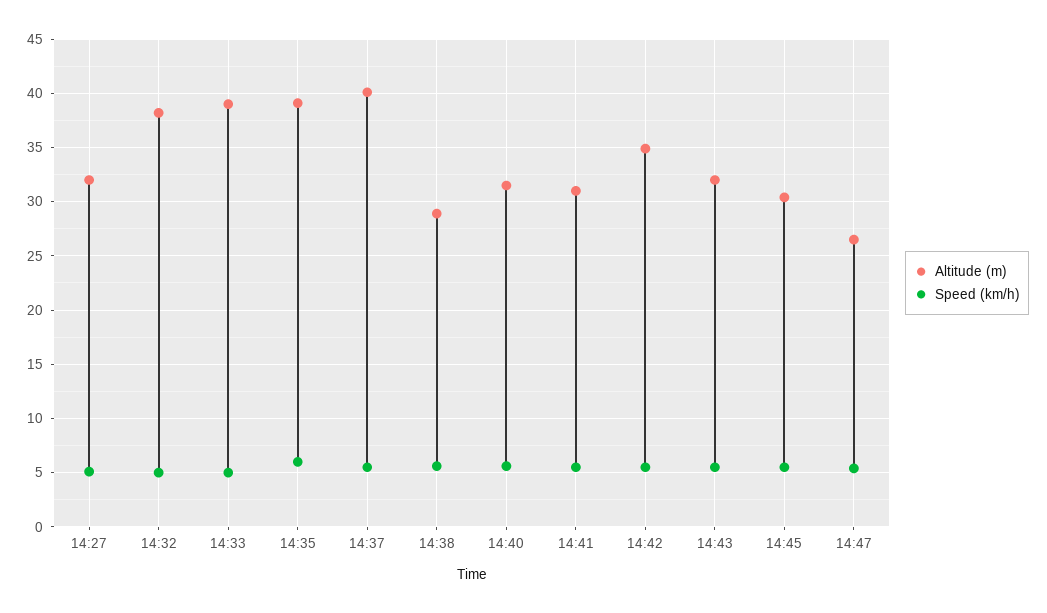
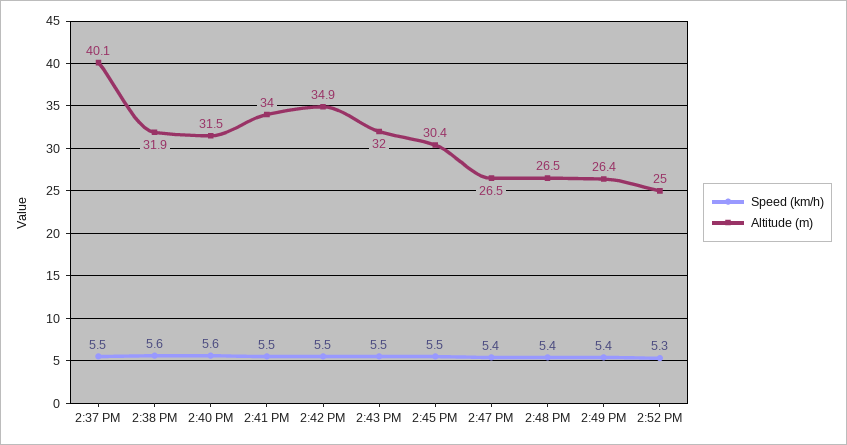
Altitude (m), 14:27: 32 -> none
Speed (km/h), 14:27: 5 -> none
Altitude (m), 14:32: 38 -> none
Speed (km/h), 14:32: 5 -> none
Altitude (m), 14:33: 39 -> none
Speed (km/h), 14:33: 5 -> none
Altitude (m), 14:35: 39 -> none
Speed (km/h), 14:35: 6 -> none
Altitude (m), 14:38: 29 -> 31.9
Altitude (m), 14:41: 31 -> 34
Speed (km/h), 2:48 PM: none -> 5.4
Altitude (m), 2:48 PM: none -> 26.5
Speed (km/h), 2:49 PM: none -> 5.4
Altitude (m), 2:49 PM: none -> 26.4
Speed (km/h), 2:52 PM: none -> 5.3
Altitude (m), 2:52 PM: none -> 25

